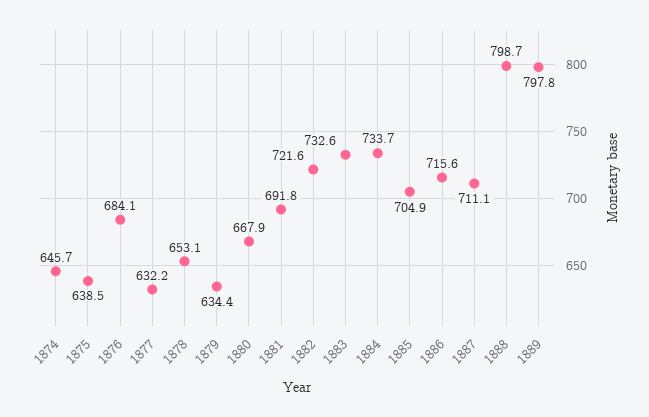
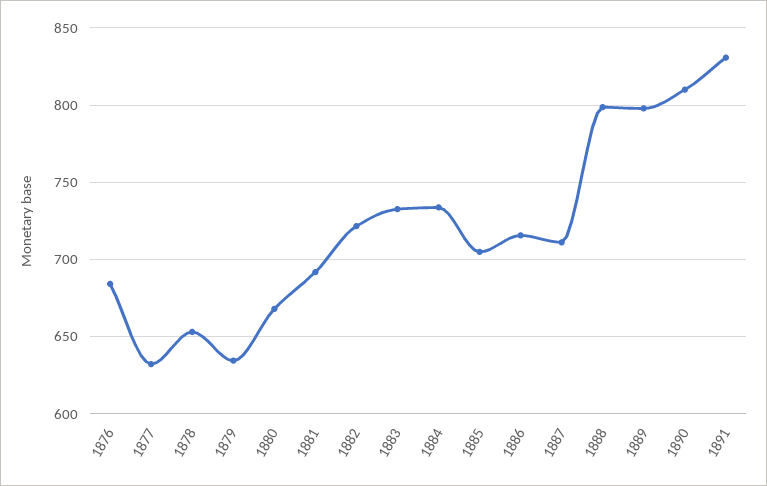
1874: 645.7 -> none
1875: 638.5 -> none
1890: none -> 810
1891: none -> 830

